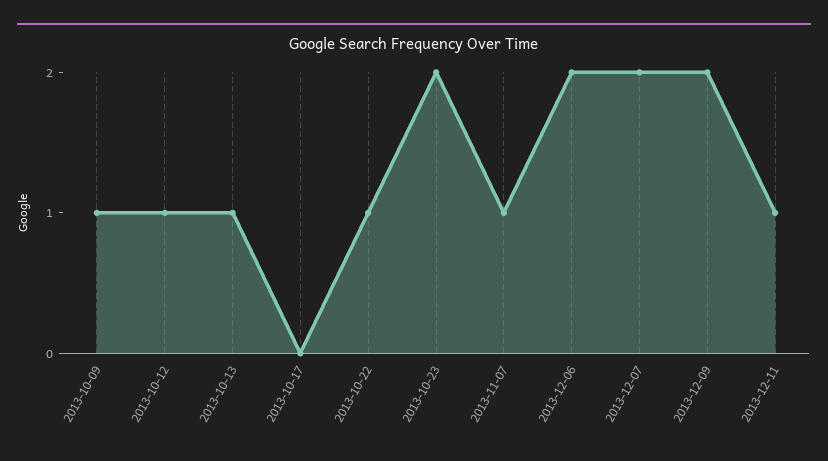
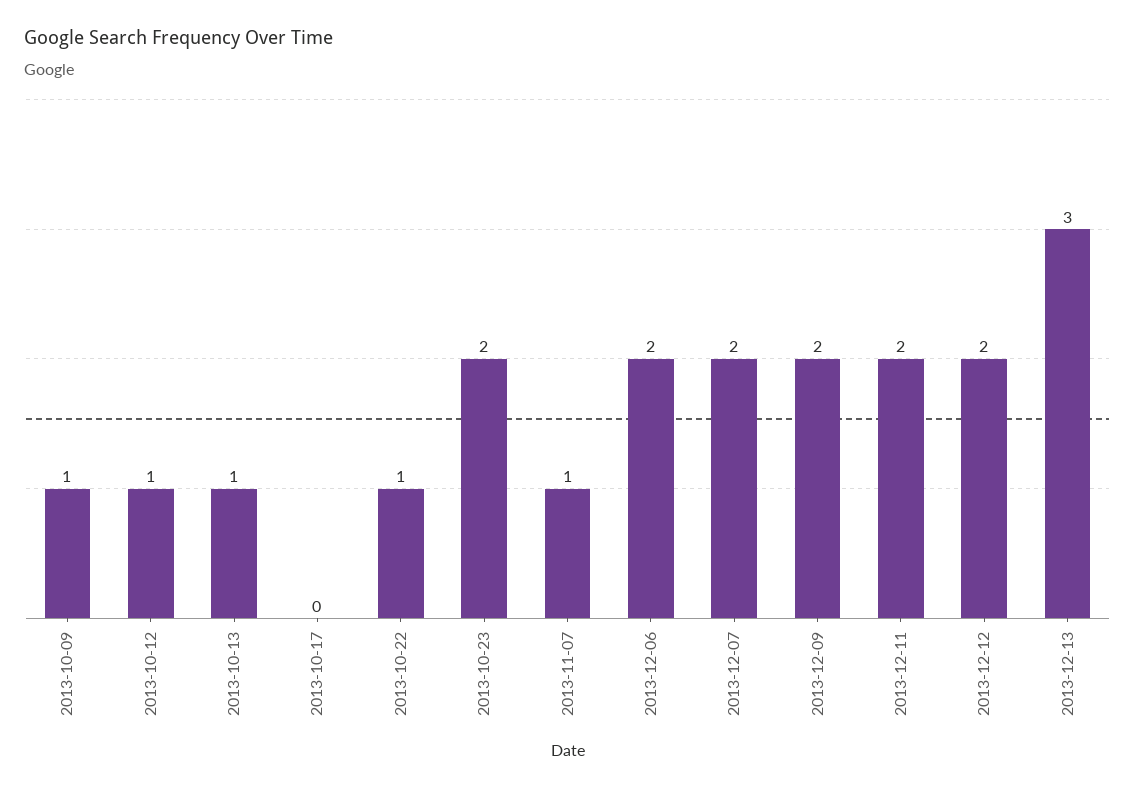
2013-12-11: 1 -> 2
2013-12-12: none -> 2
2013-12-13: none -> 3

